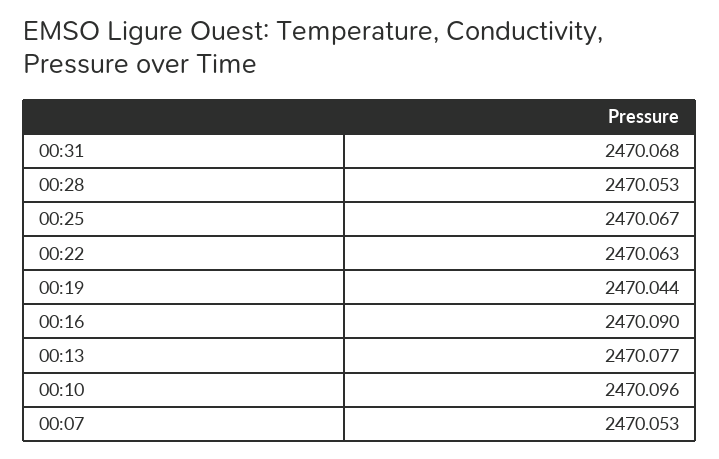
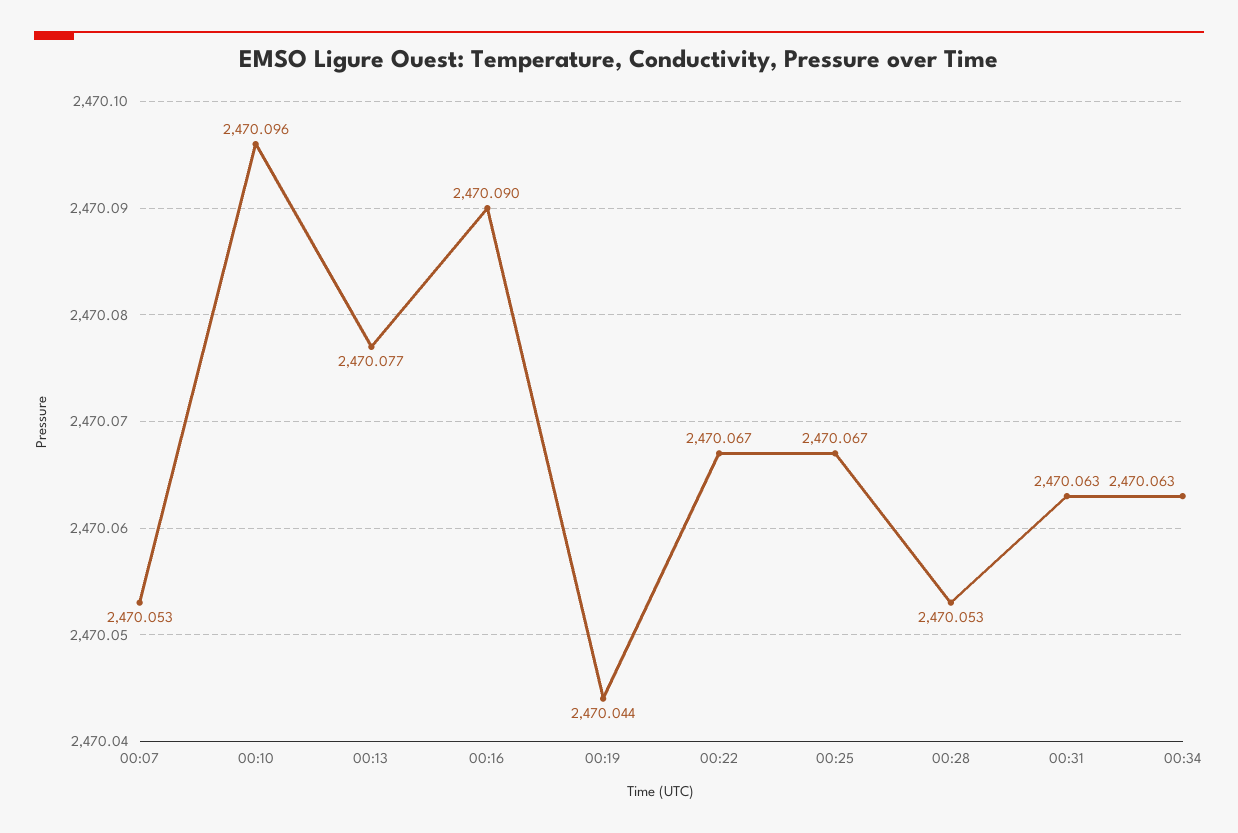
00:31: 2470.068 -> 2470.063
00:22: 2470.063 -> 2470.067
00:34: none -> 2470.063

